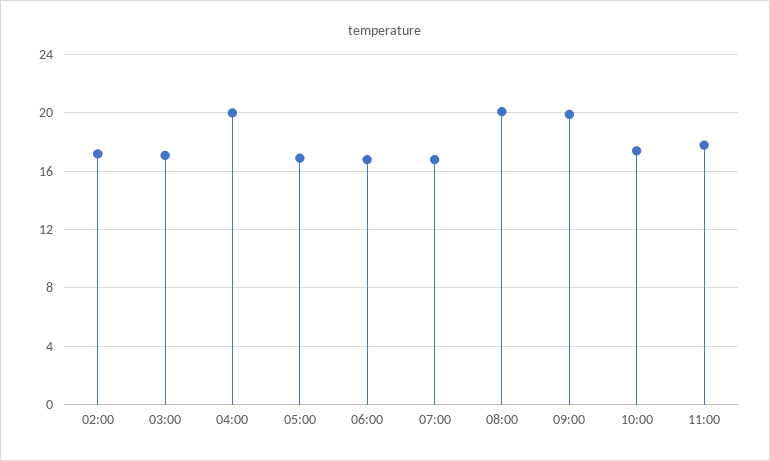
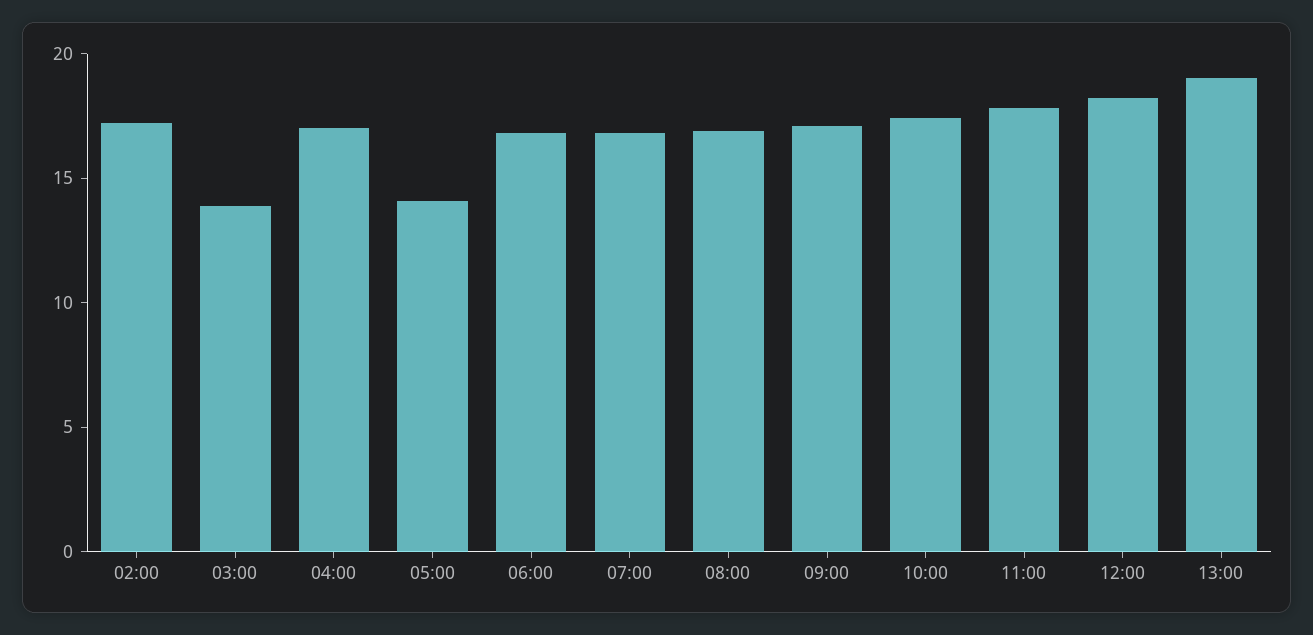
03:00: 17 -> 14
04:00: 20 -> 17
05:00: 17 -> 14
08:00: 20 -> 17
09:00: 20 -> 17
12:00: none -> 18
13:00: none -> 19

